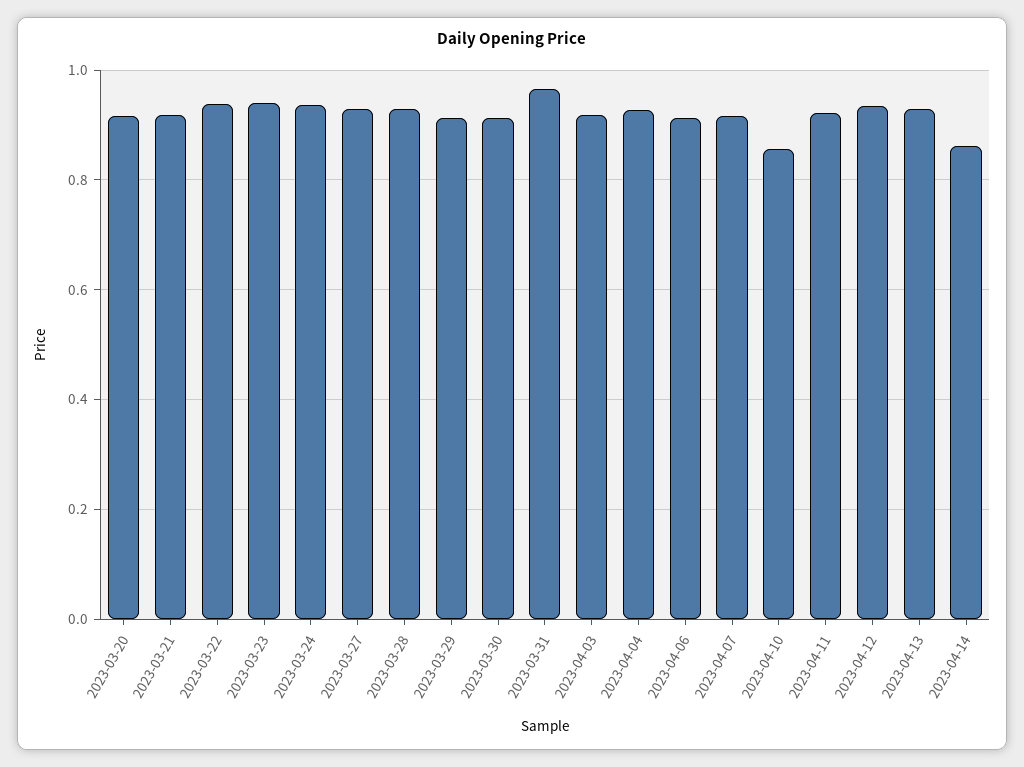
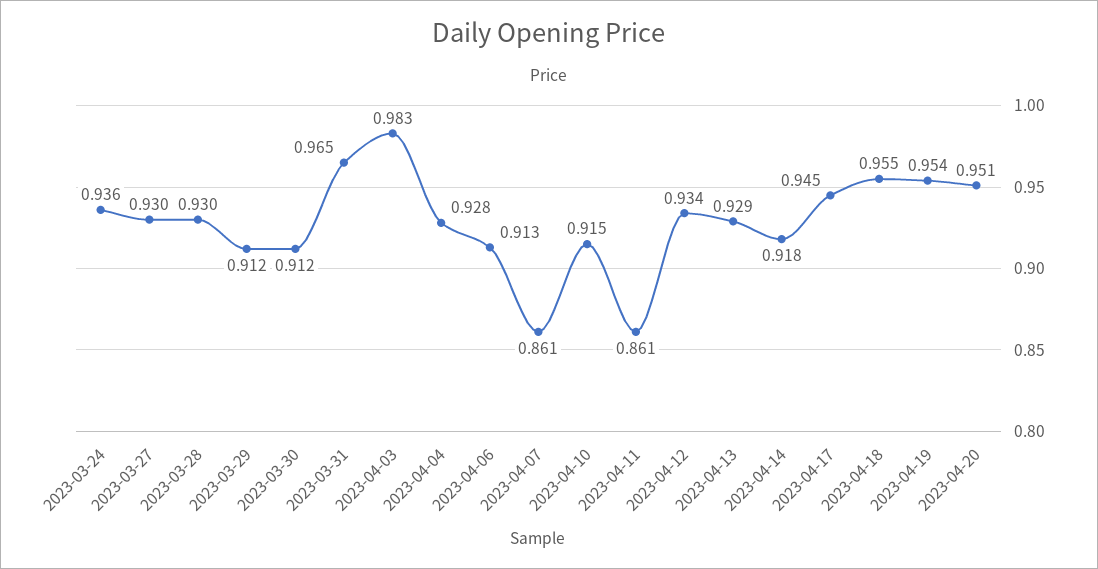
2023-03-20: 0.92 -> none
2023-03-21: 0.92 -> none
2023-03-22: 0.94 -> none
2023-03-23: 0.94 -> none
2023-04-03: 0.92 -> 0.983
2023-04-07: 0.92 -> 0.861
2023-04-10: 0.86 -> 0.915
2023-04-11: 0.92 -> 0.861
2023-04-14: 0.86 -> 0.918
2023-04-17: none -> 0.945
2023-04-18: none -> 0.955
2023-04-19: none -> 0.954
2023-04-20: none -> 0.951

